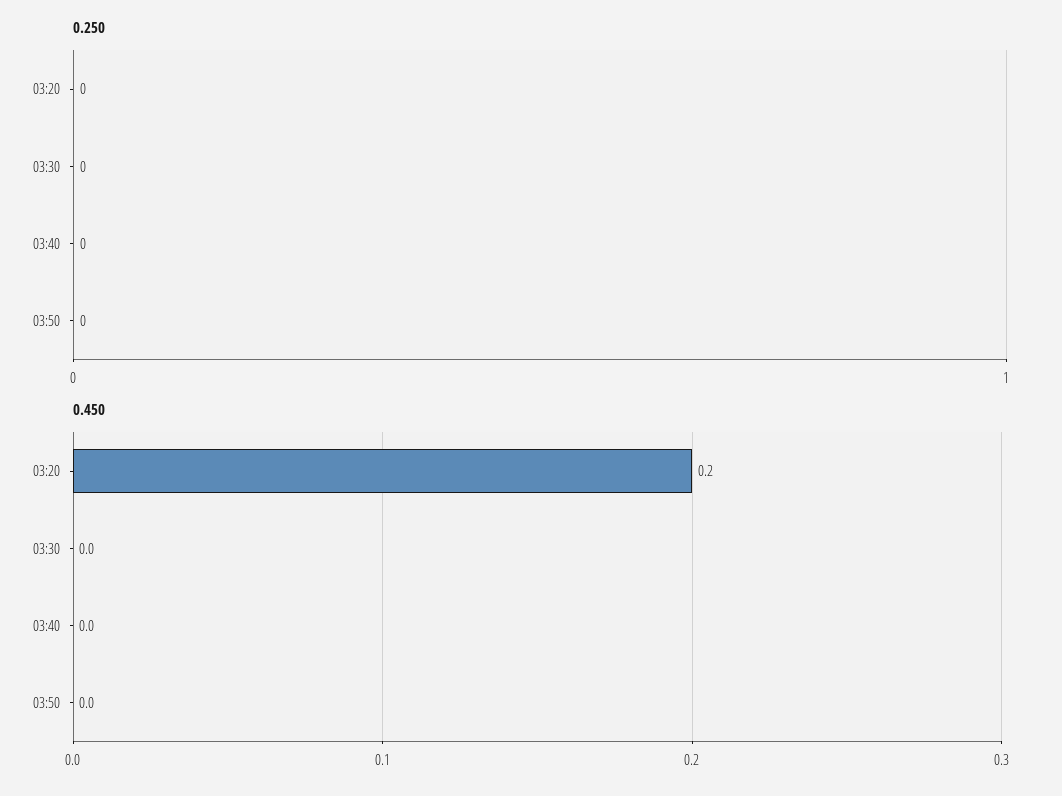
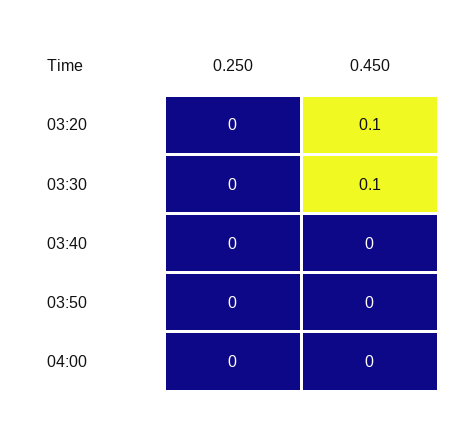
0.450, 03:20: 0.2 -> 0.1
0.450, 03:30: 0 -> 0.1
0.250, 04:00: none -> 0
0.450, 04:00: none -> 0

